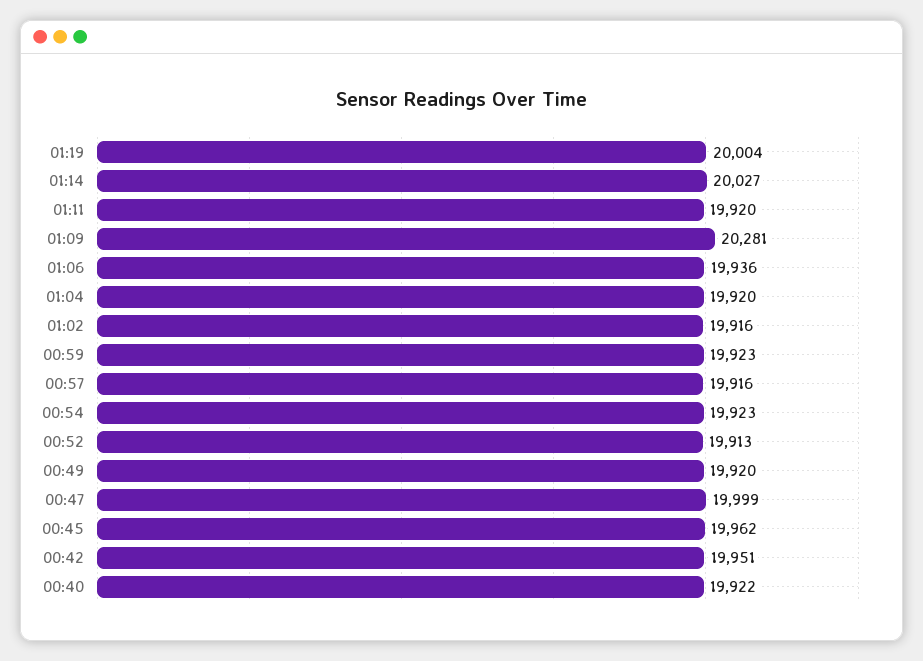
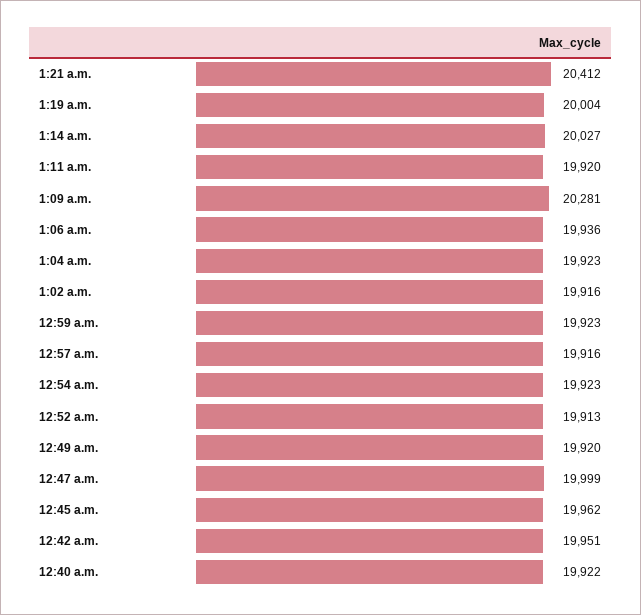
01:04: 19920 -> 19923
1:21 a.m.: none -> 20412

